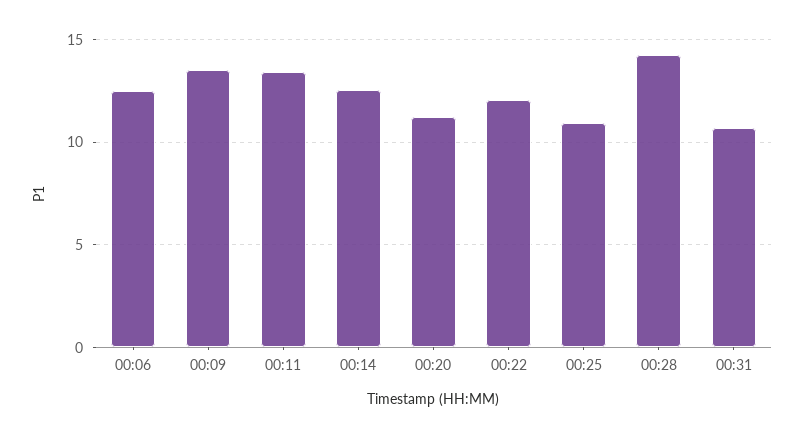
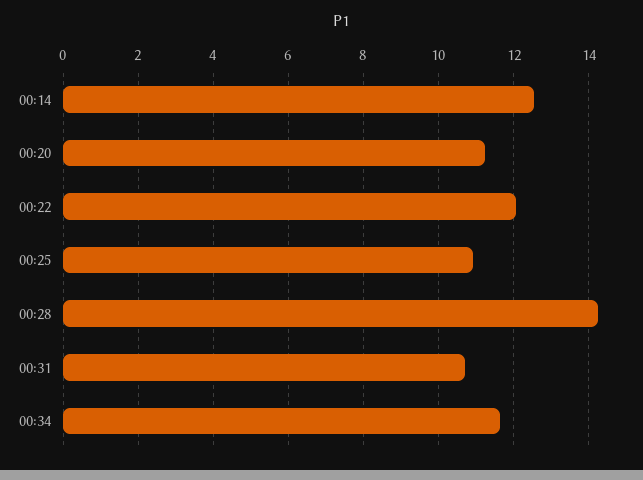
00:06: 12.5 -> none
00:09: 13.5 -> none
00:11: 13.5 -> none
00:34: none -> 11.6

